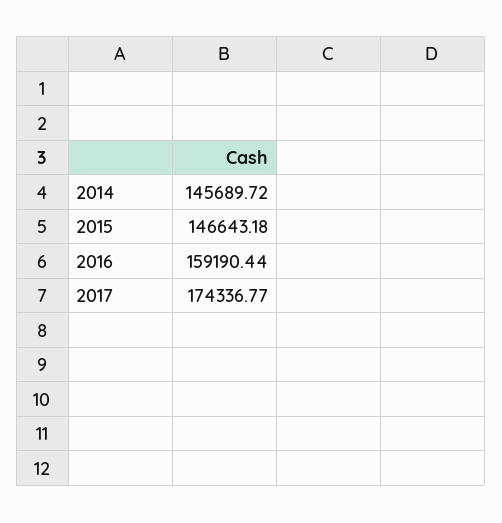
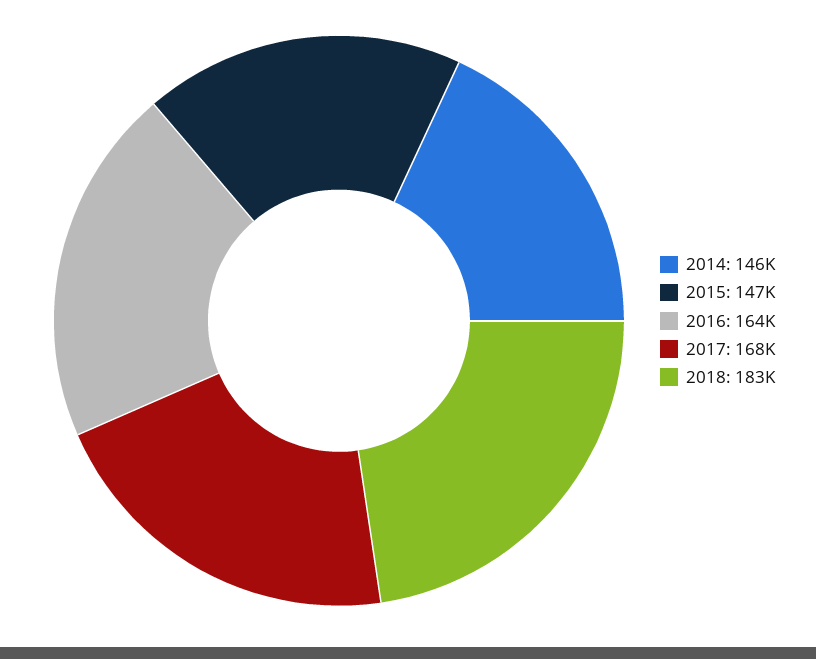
2016: 159190.44 -> 164000
2017: 174336.77 -> 168000
2018: none -> 183000

